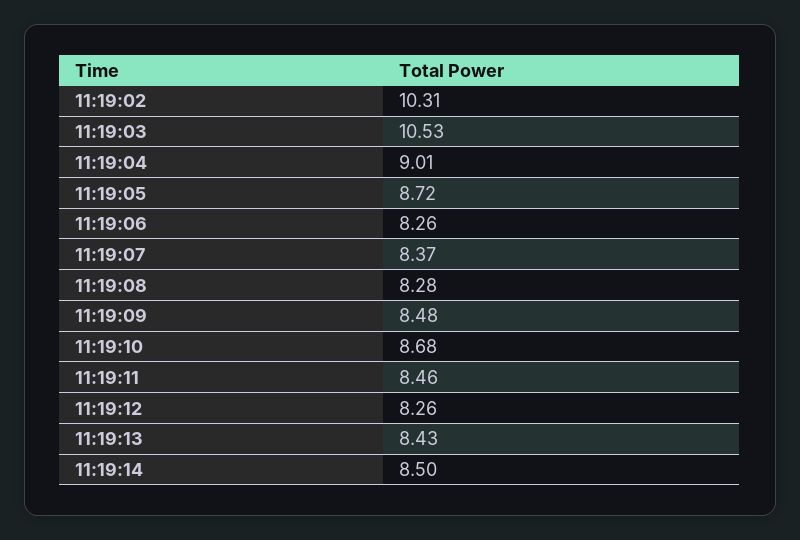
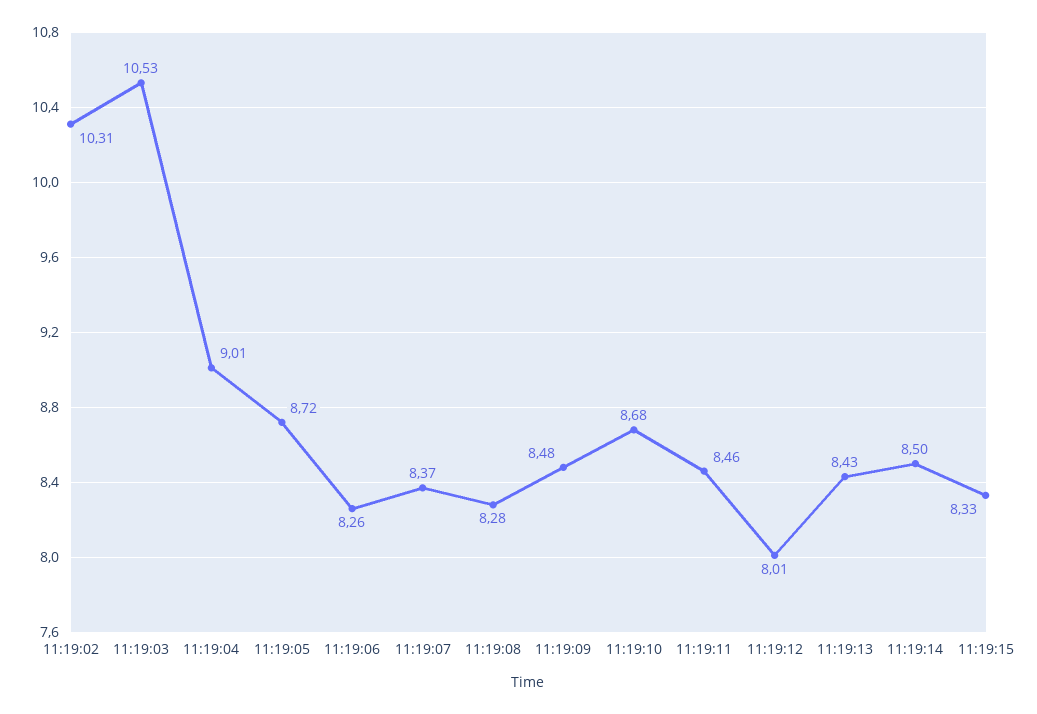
11:19:12: 8.26 -> 8.01
11:19:15: none -> 8.33

